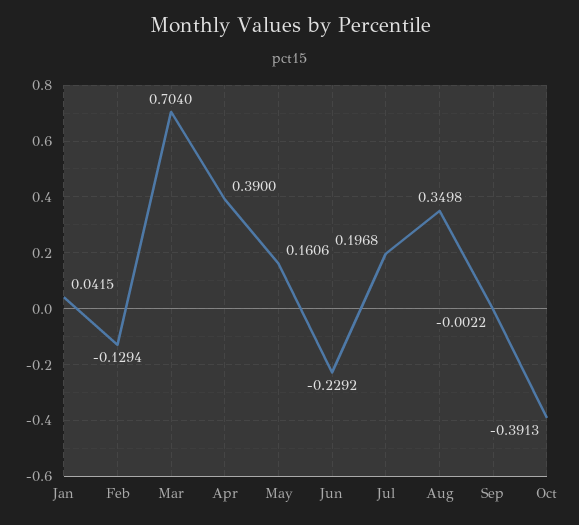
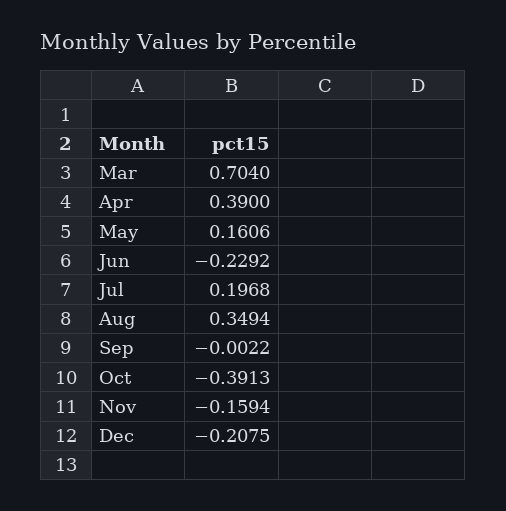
Jan: 0.0415 -> none
Feb: -0.1294 -> none
Aug: 0.3498 -> 0.3494
Nov: none -> -0.1594
Dec: none -> -0.2075

